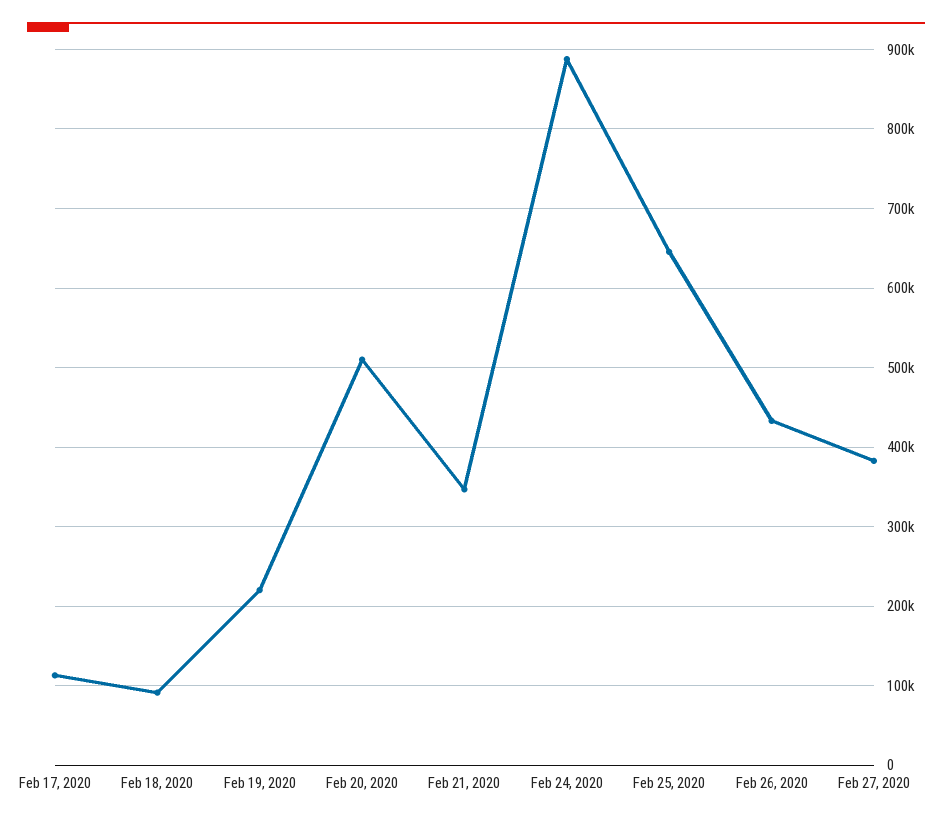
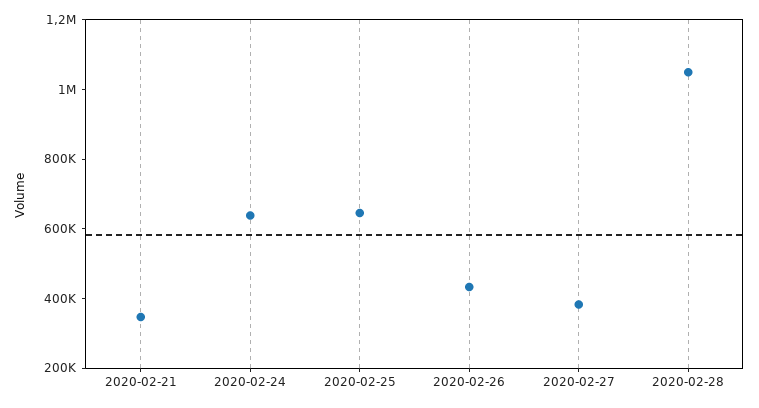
Feb 17, 2020: 110000 -> none
Feb 18, 2020: 90000 -> none
Feb 19, 2020: 220000 -> none
Feb 20, 2020: 510000 -> none
Feb 24, 2020: 890000 -> 650000
2020-02-28: none -> 1050000

